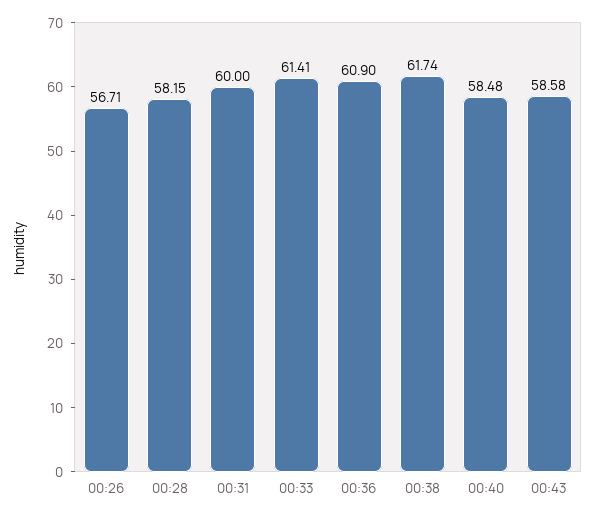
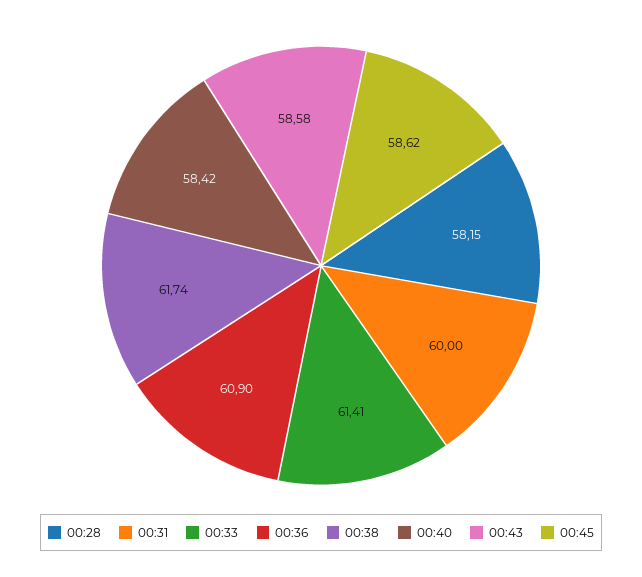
00:26: 56.71 -> none
00:40: 58.48 -> 58.42
00:45: none -> 58.62

